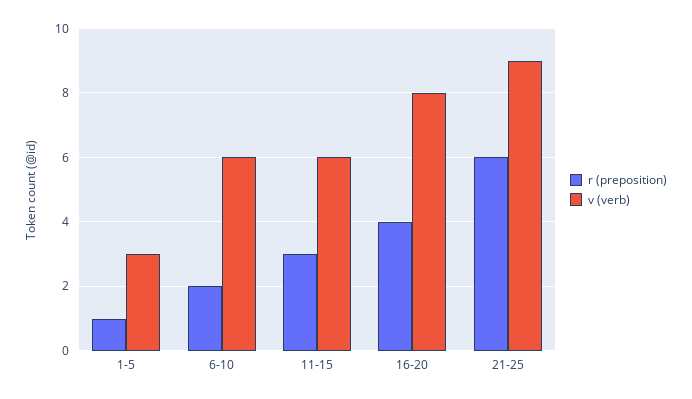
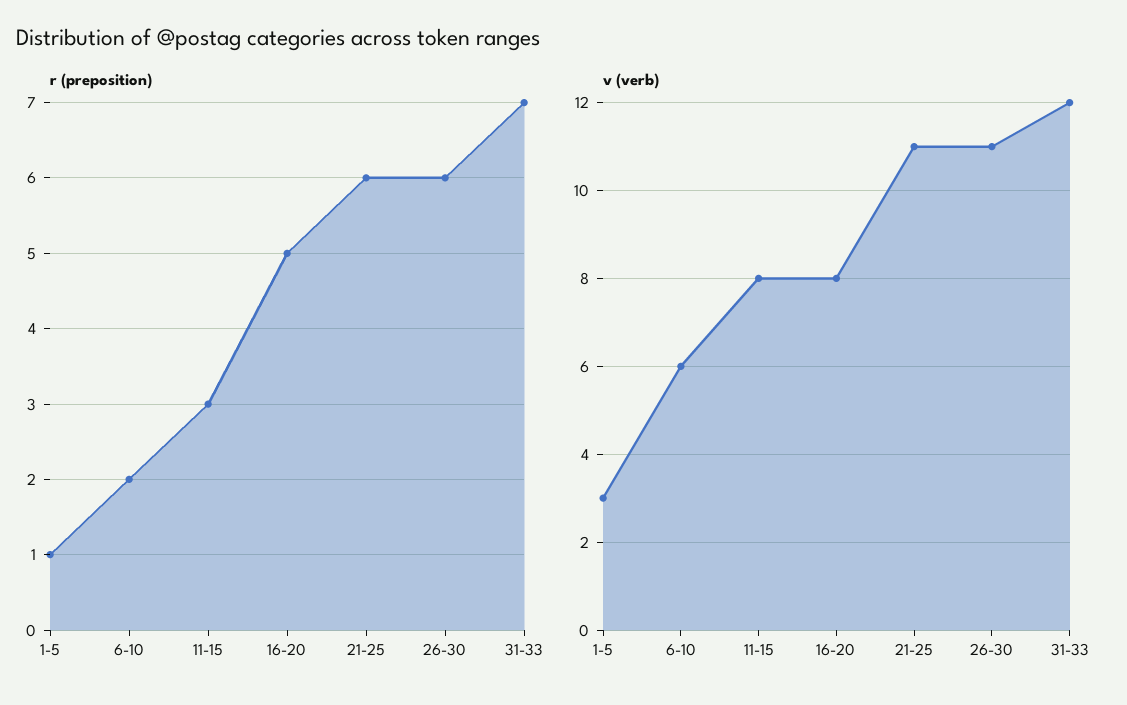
v (verb), 11-15: 6 -> 8
r (preposition), 16-20: 4 -> 5
v (verb), 21-25: 9 -> 11
r (preposition), 26-30: none -> 6
r (preposition), 31-33: none -> 7
v (verb), 26-30: none -> 11
v (verb), 31-33: none -> 12

